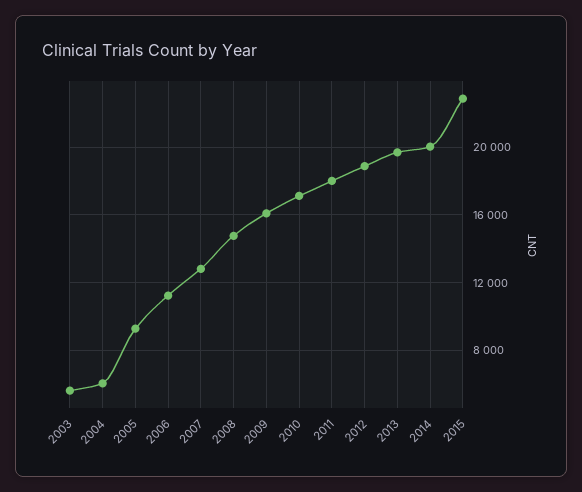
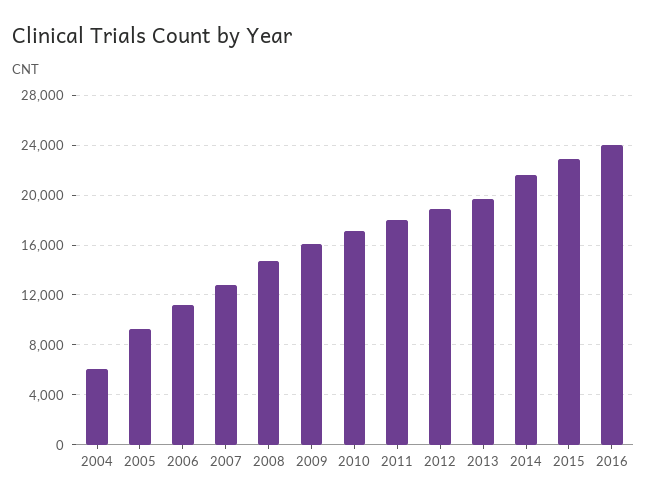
2003: 5500 -> none
2014: 20000 -> 21500
2016: none -> 24000

